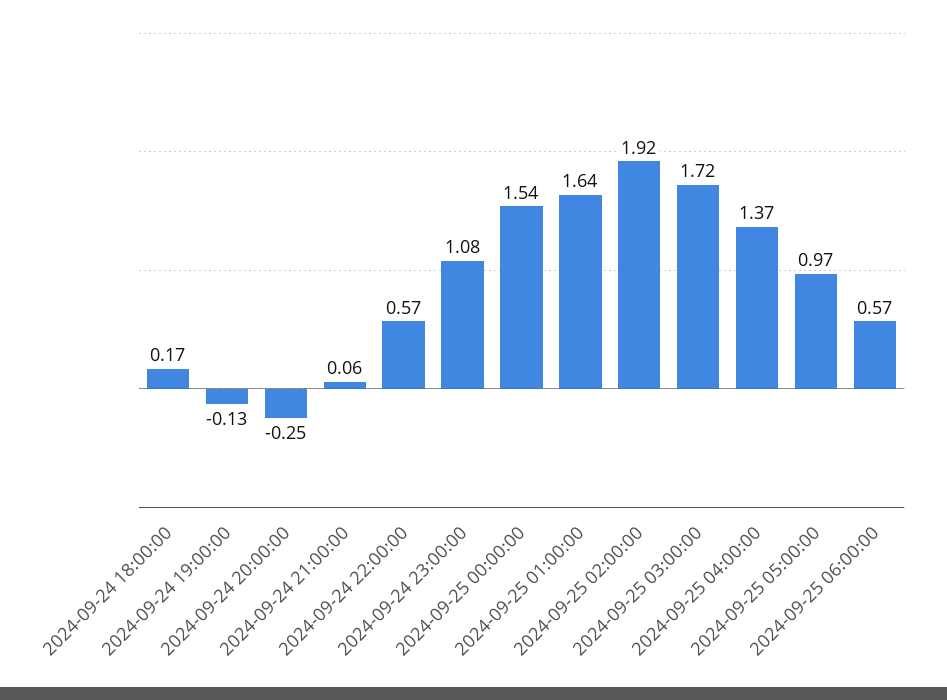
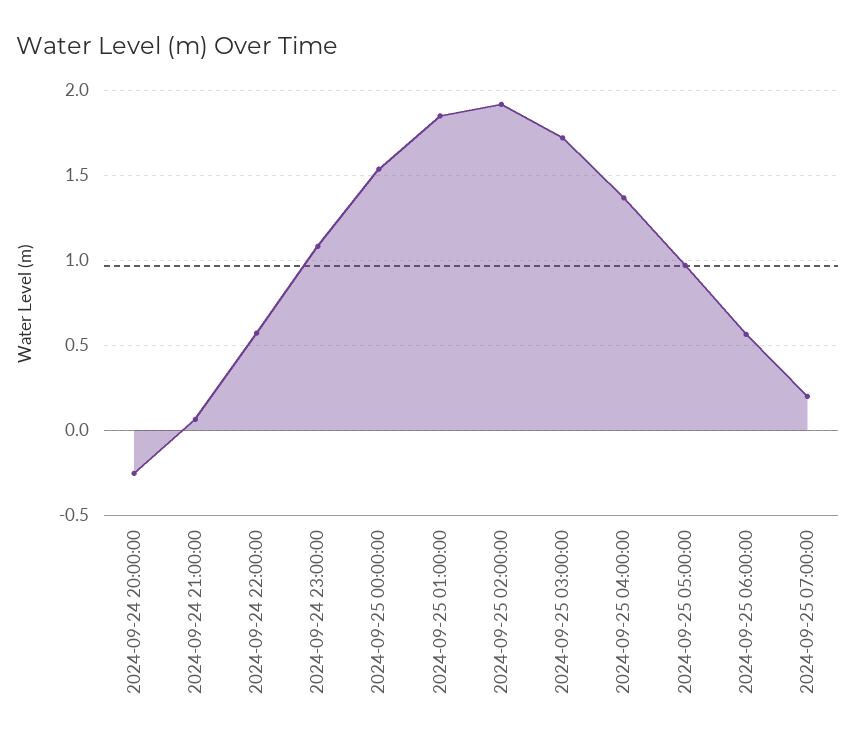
2024-09-24 18:00:00: 0.17 -> none
2024-09-24 19:00:00: -0.13 -> none
2024-09-25 01:00:00: 1.64 -> 1.85
2024-09-25 07:00:00: none -> 0.2

